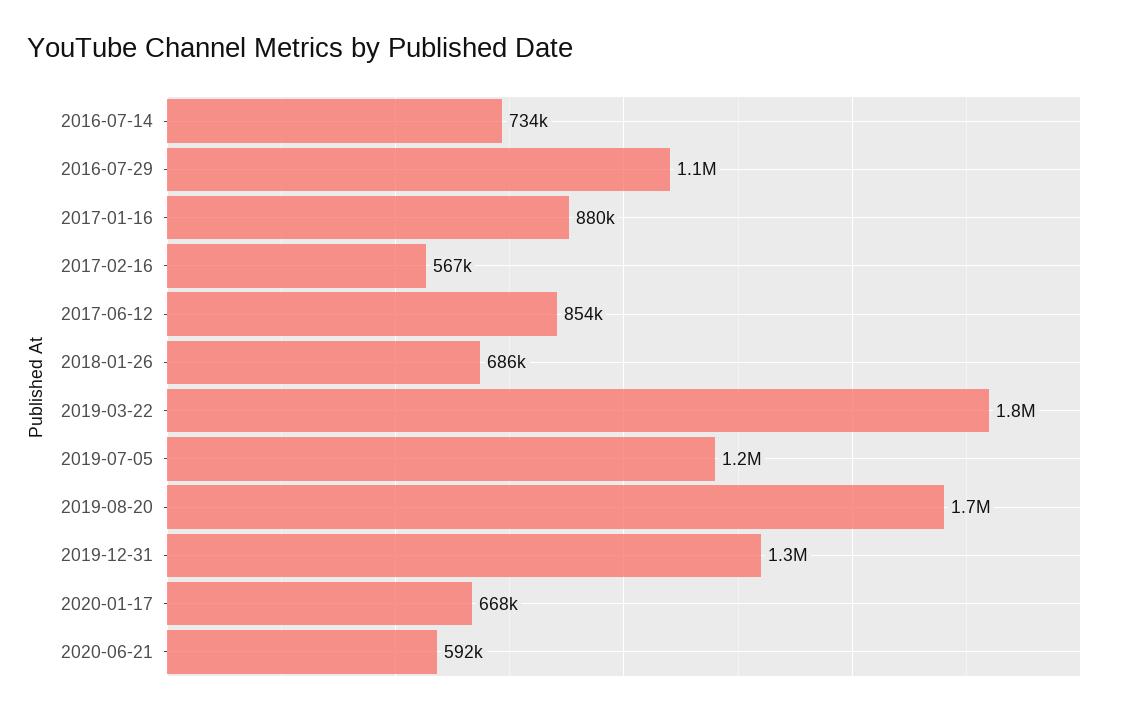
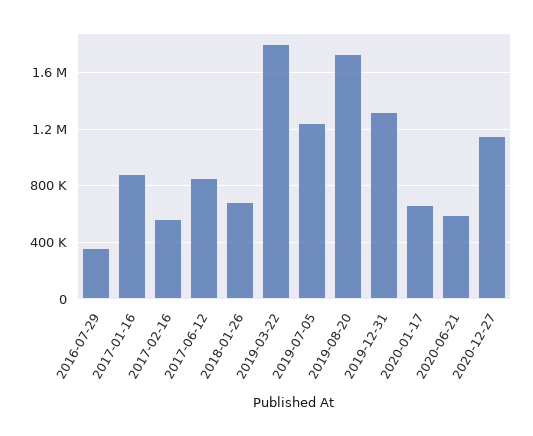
2016-07-14: 734000 -> none
2016-07-29: 1100000 -> 350000
2020-12-27: none -> 1150000

